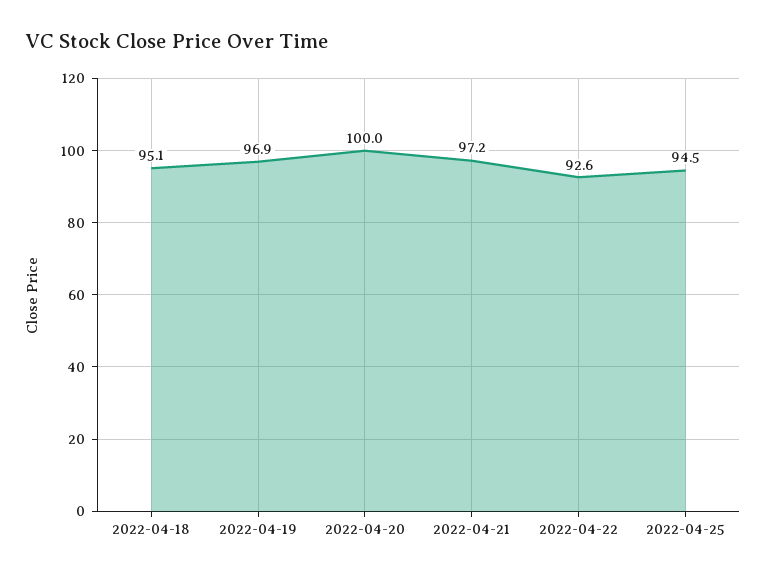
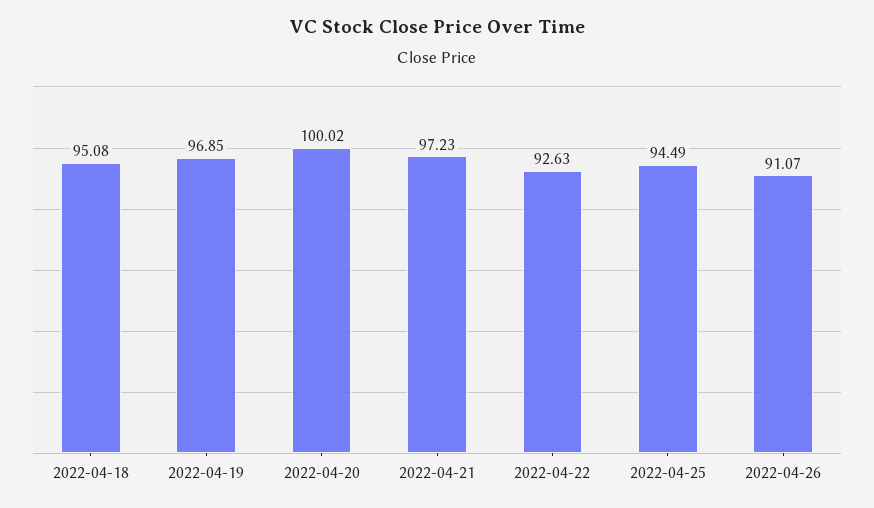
2022-04-26: none -> 91.07

